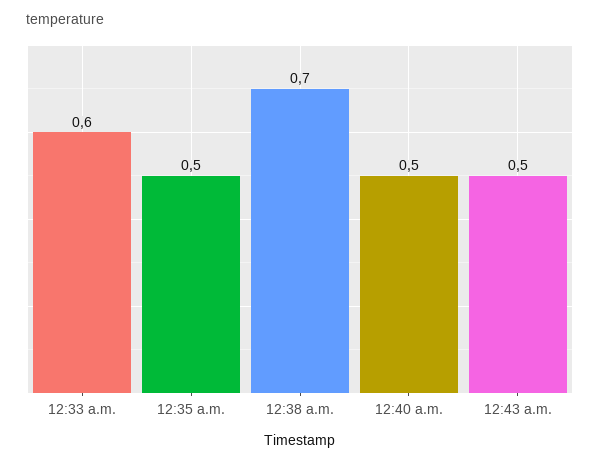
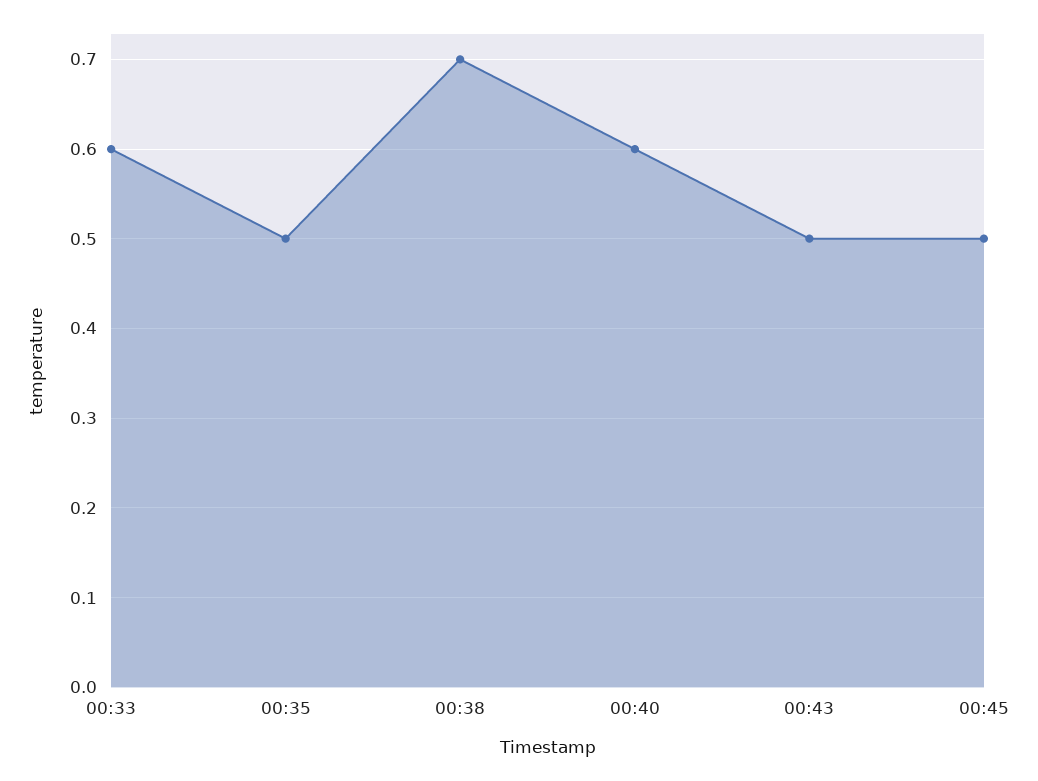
12:40 a.m.: 0.5 -> 0.6
00:45: none -> 0.5

